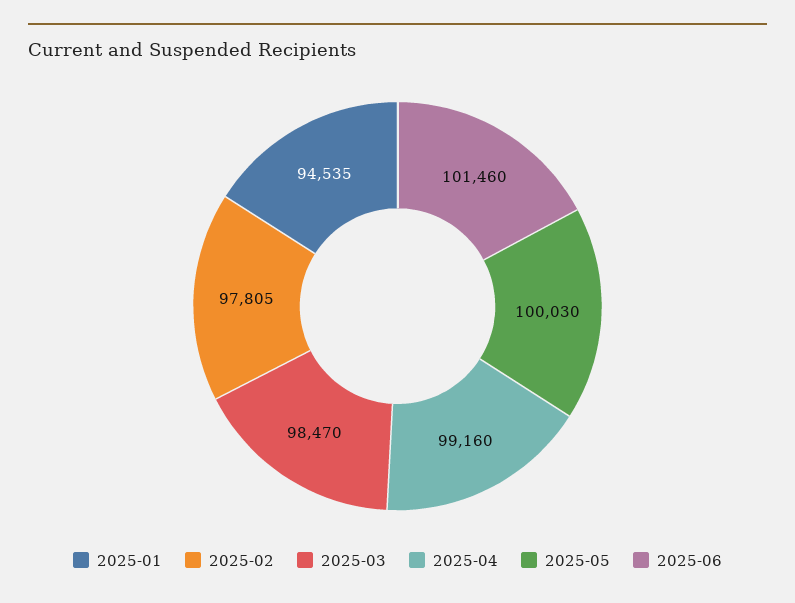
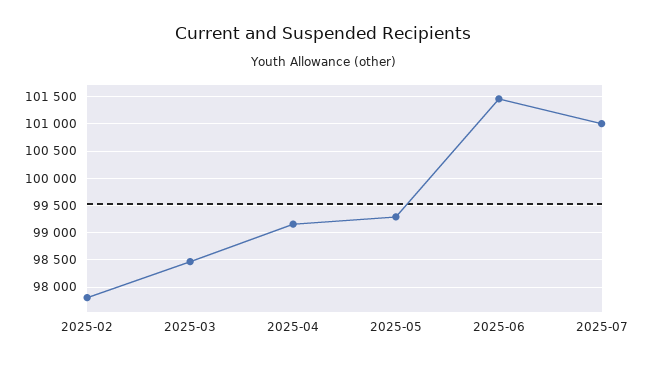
2025-01: 94535 -> none
2025-05: 100030 -> 99250
2025-07: none -> 101000

